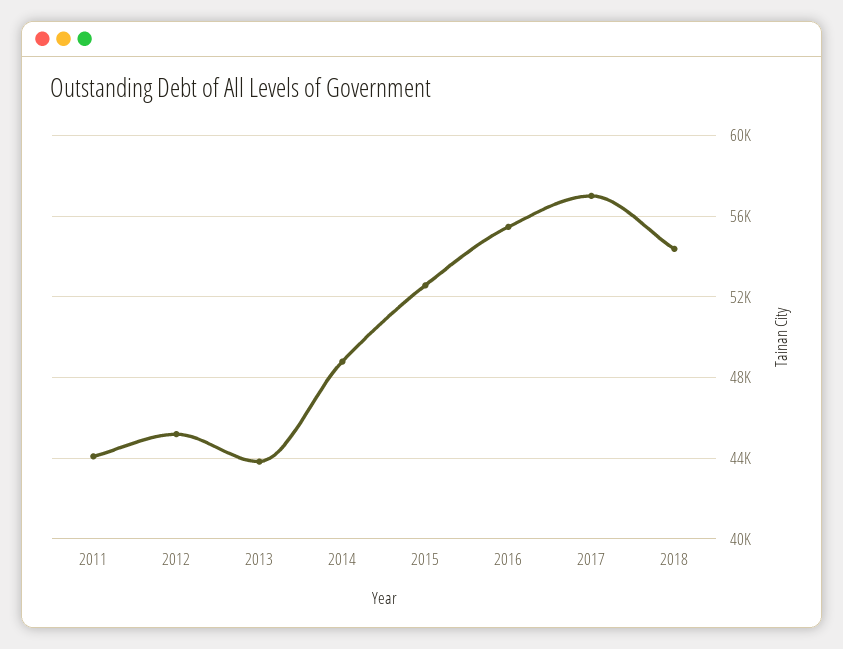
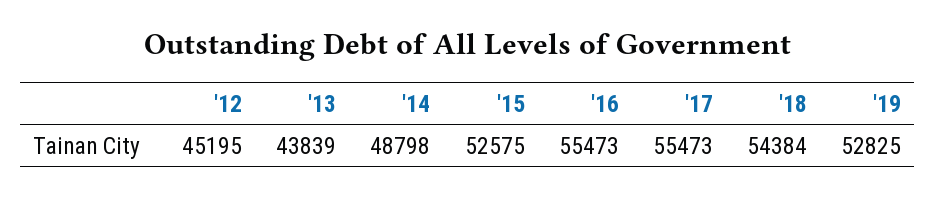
2011: 44000 -> none
2017: 57000 -> 55473
'19: none -> 52825

